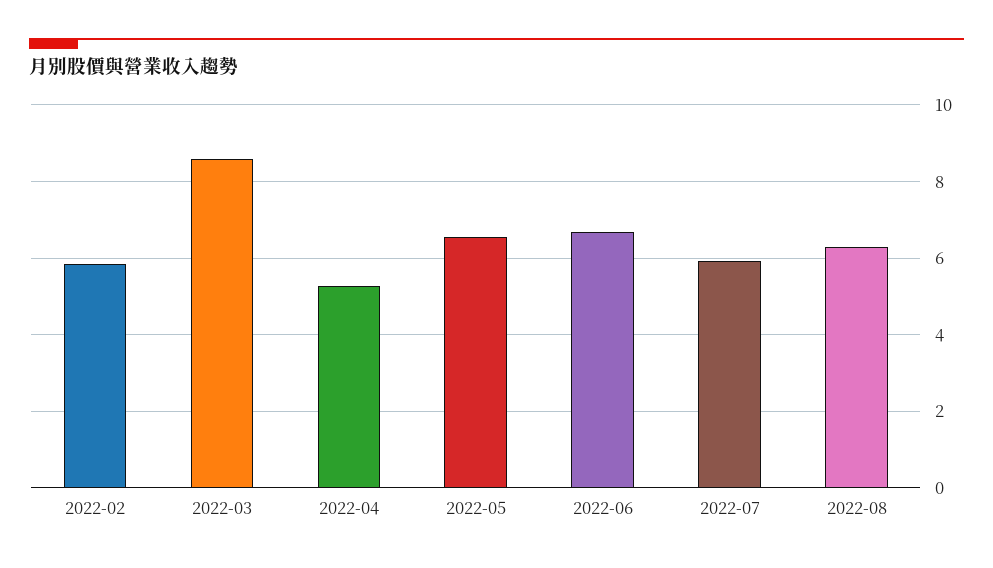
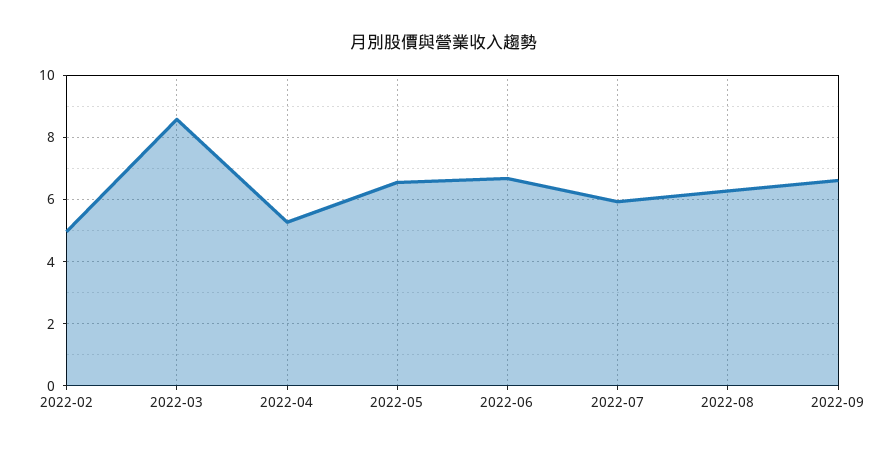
2022-02: 5.8 -> 5
2022-09: none -> 6.6

